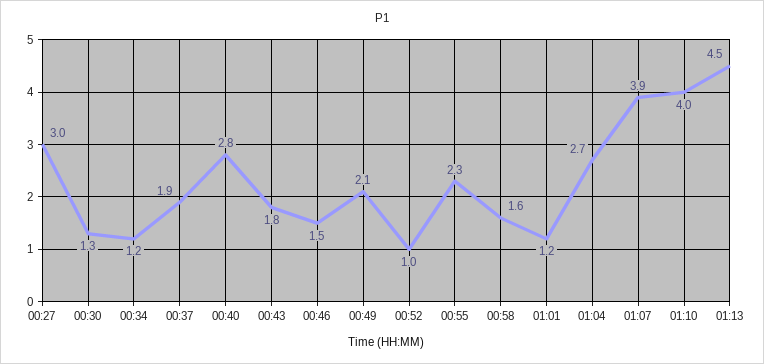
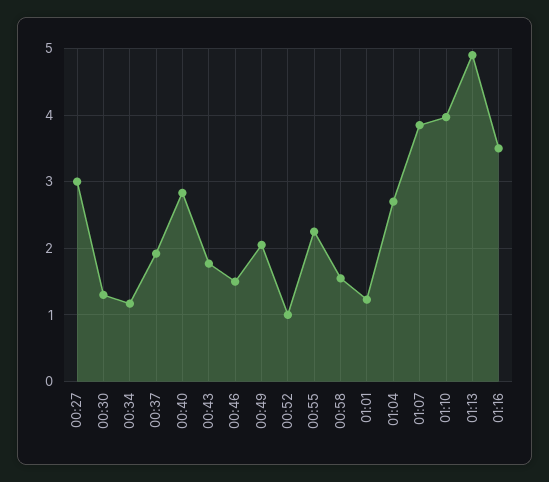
01:13: 4.5 -> 4.9
01:16: none -> 3.5

